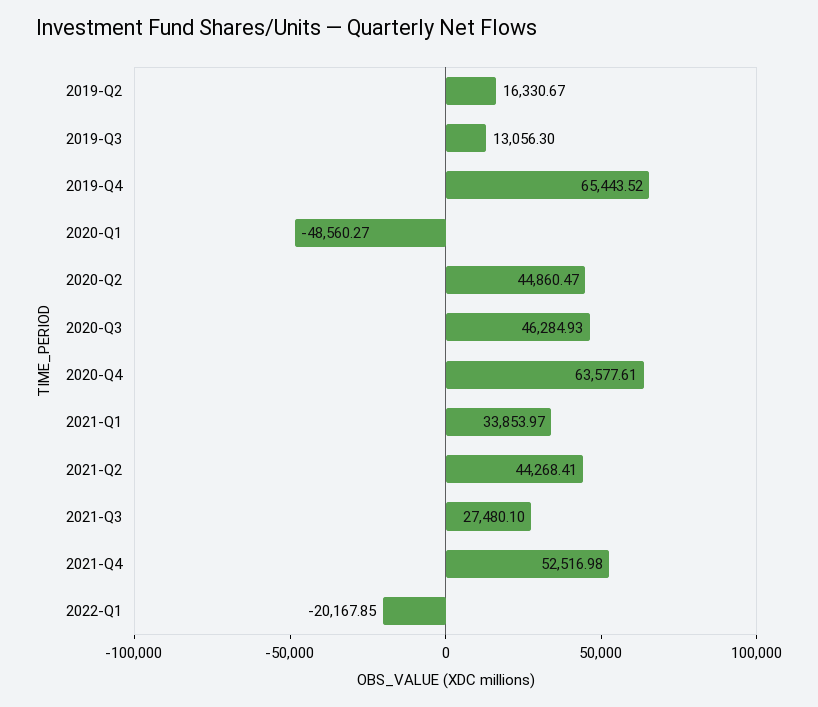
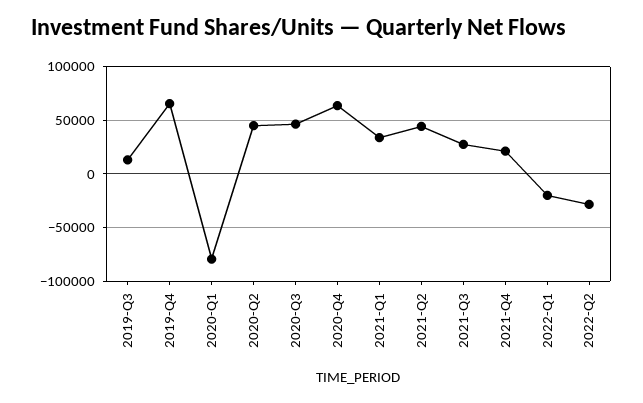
2019-Q2: 16330.67 -> none
2020-Q1: -48560.27 -> -80000
2021-Q4: 52516.98 -> 20000
2022-Q2: none -> -30000

